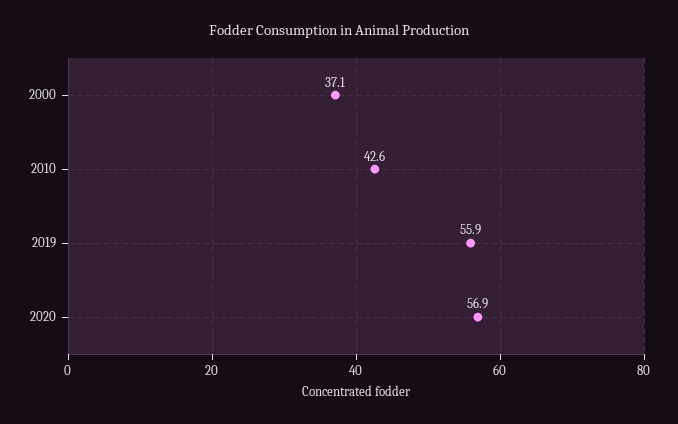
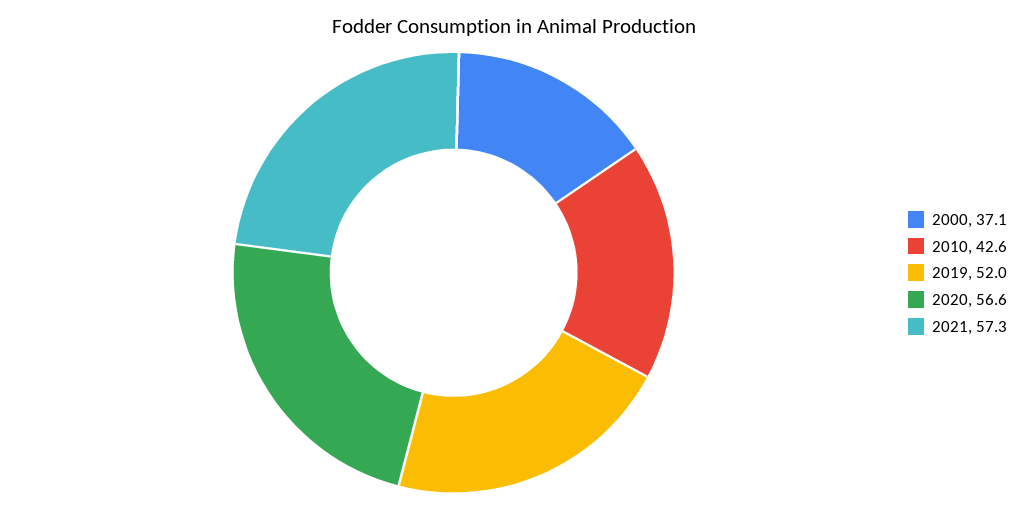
2019: 55.9 -> 52
2020: 56.9 -> 56.6
2021: none -> 57.3

